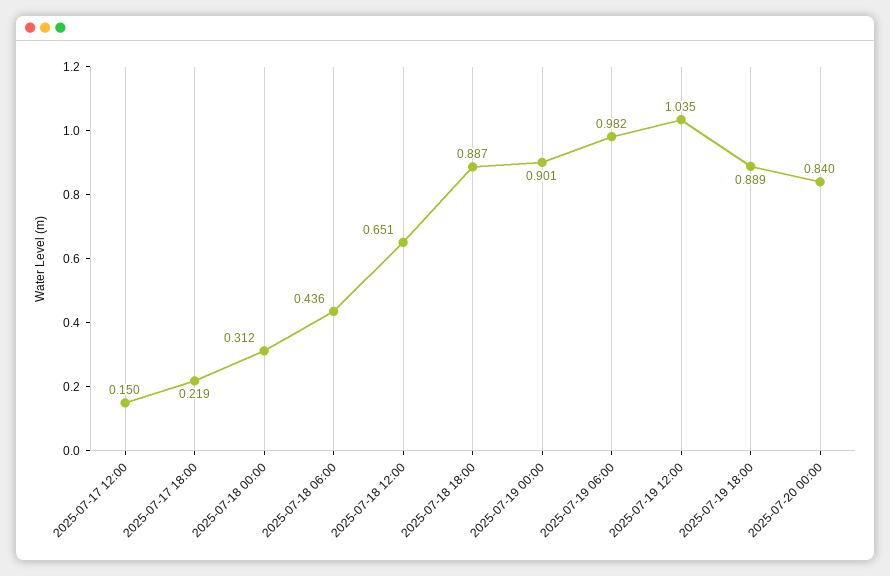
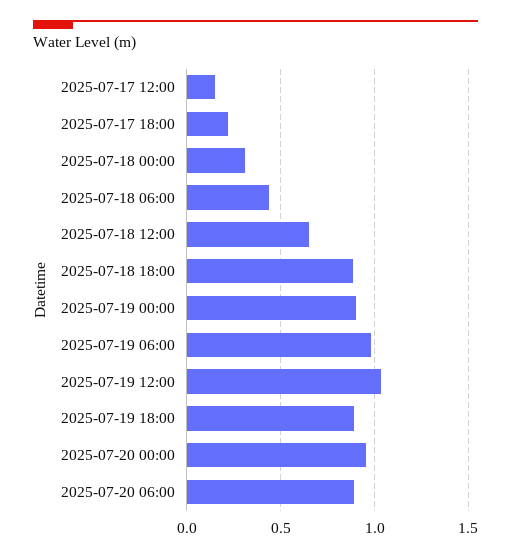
2025-07-20 00:00: 0.84 -> 0.95
2025-07-20 06:00: none -> 0.9

